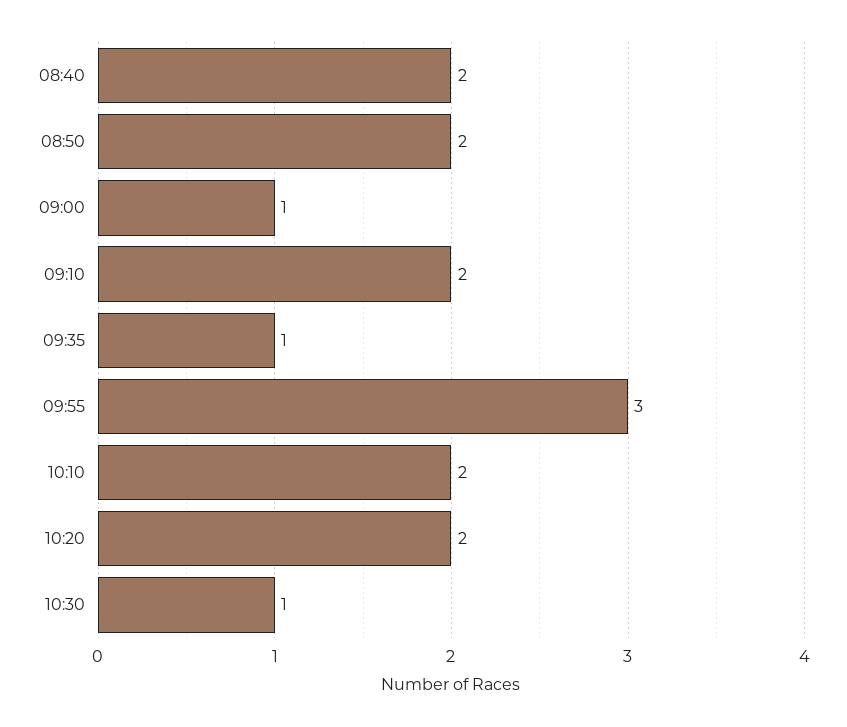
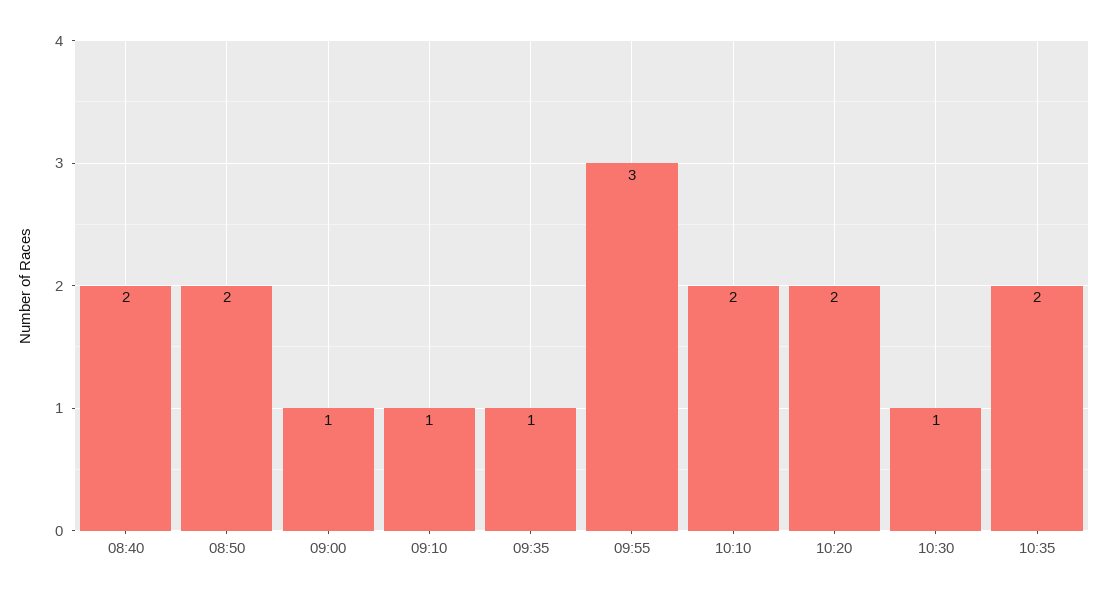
09:10: 2 -> 1
10:35: none -> 2

